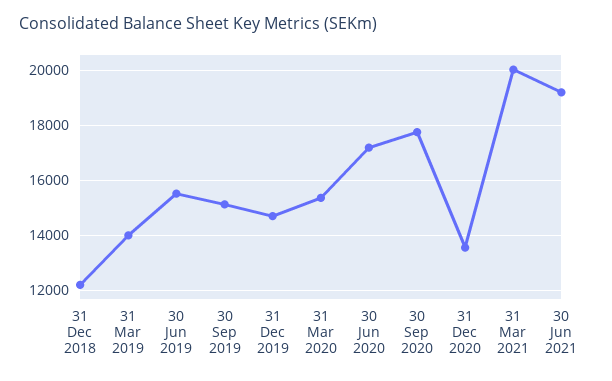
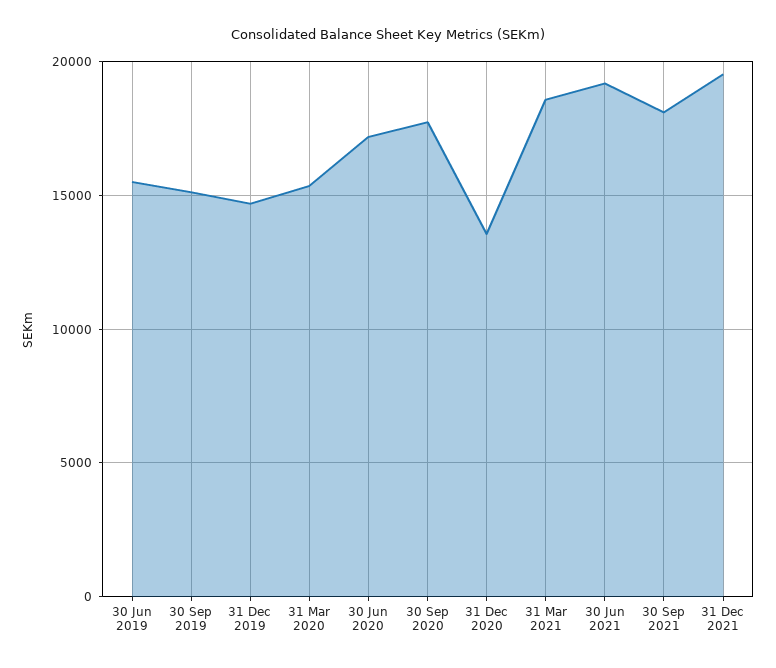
31 Dec 2018: 12250 -> none
31 Mar 2019: 14000 -> none
31 Mar 2021: 20000 -> 18500
30 Sep 2021: none -> 18000
31 Dec 2021: none -> 19500

